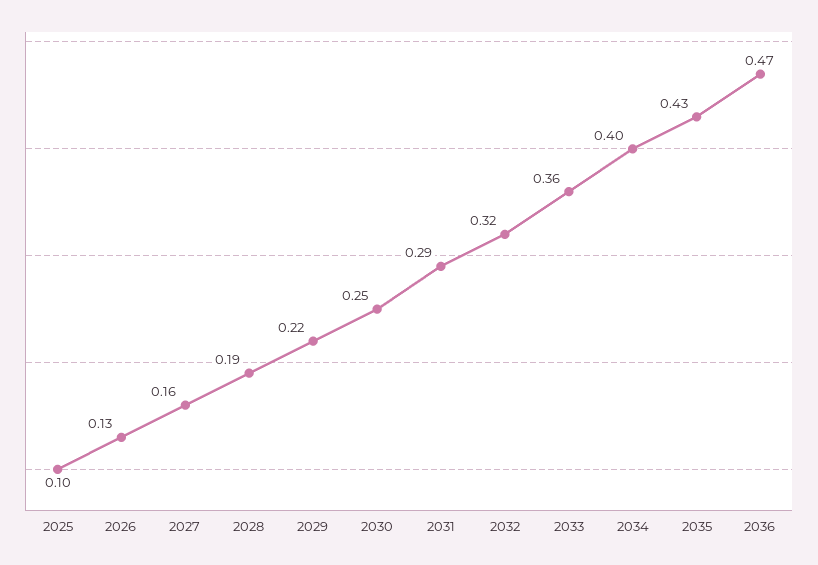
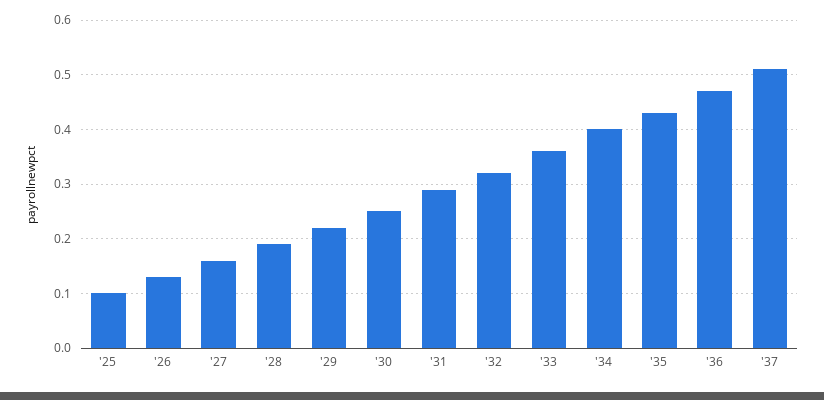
'37: none -> 0.5

